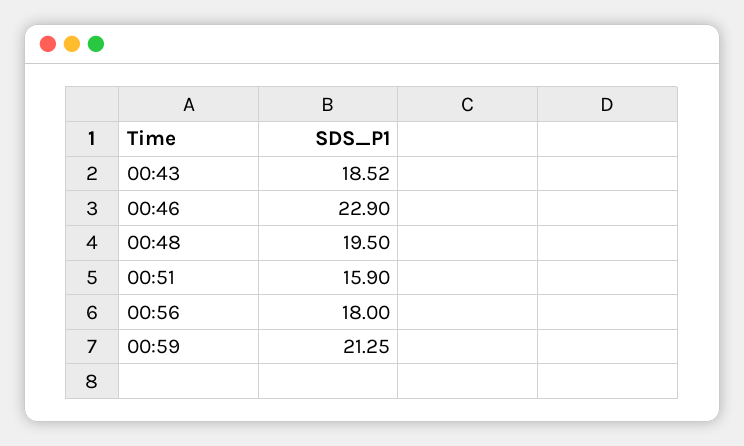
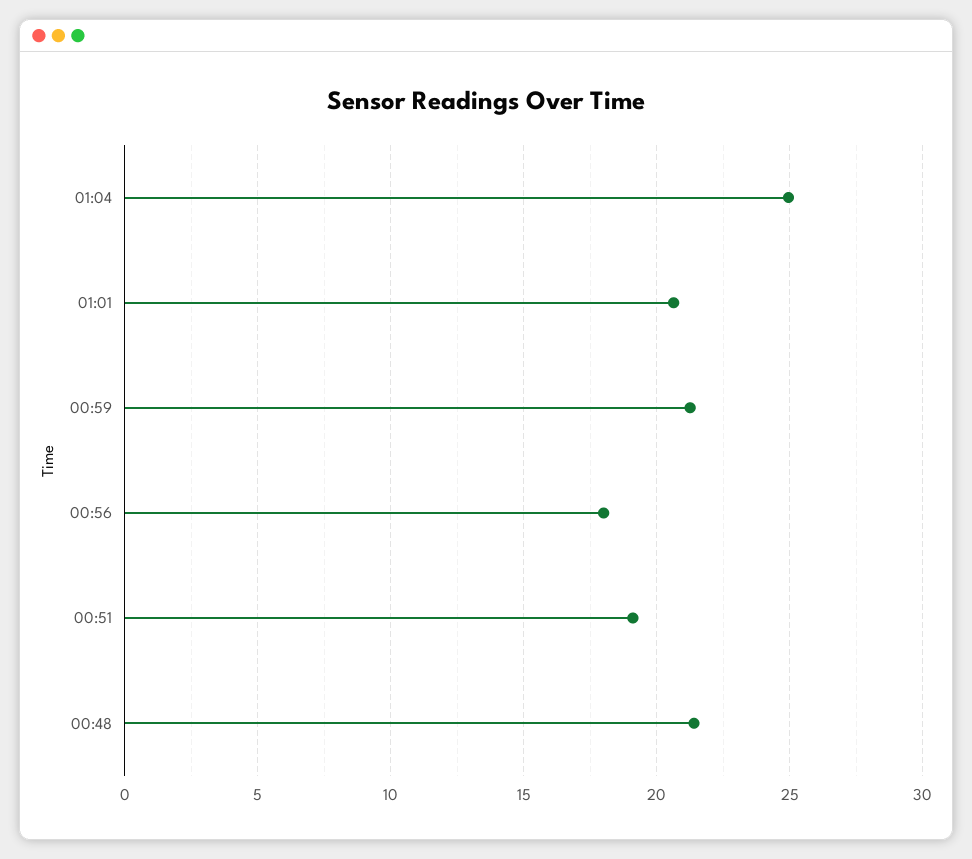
00:43: 18.52 -> none
00:46: 22.9 -> none
00:48: 19.5 -> 21.5
00:51: 15.9 -> 19
01:04: none -> 25
01:01: none -> 20.5

